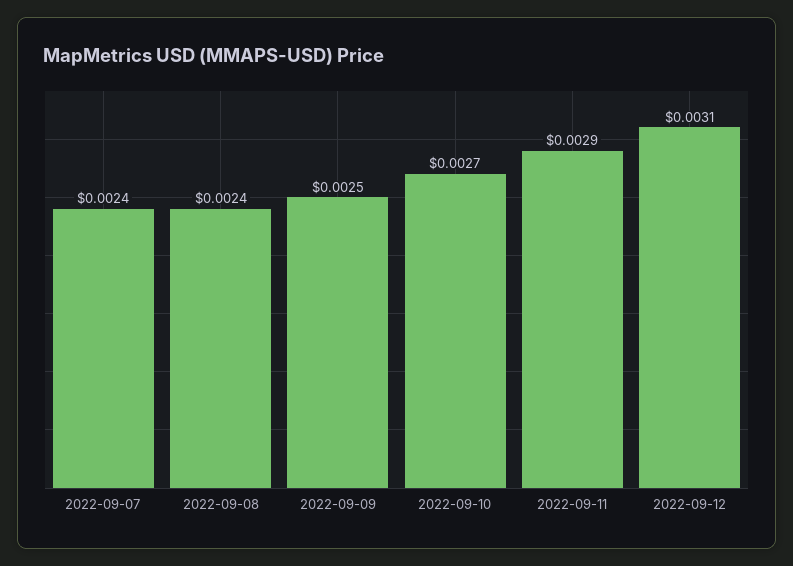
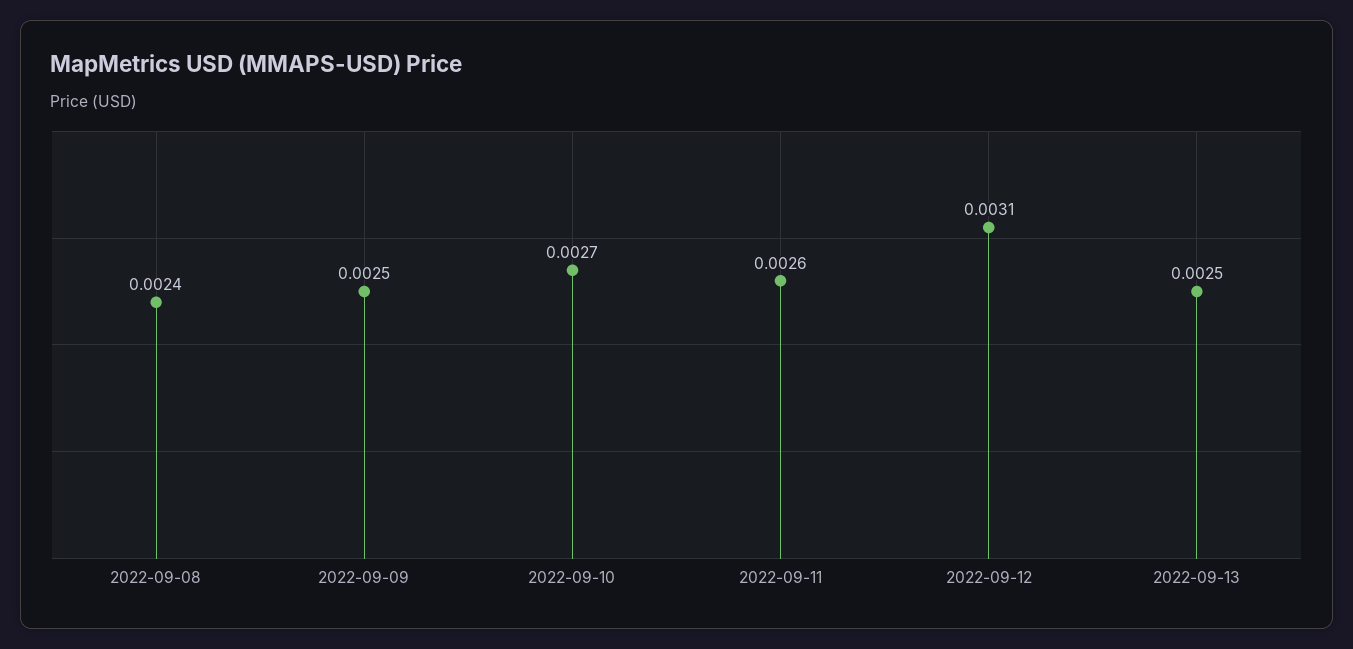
2022-09-07: 0.0024 -> none
2022-09-11: 0.0029 -> 0.0026
2022-09-13: none -> 0.0025

